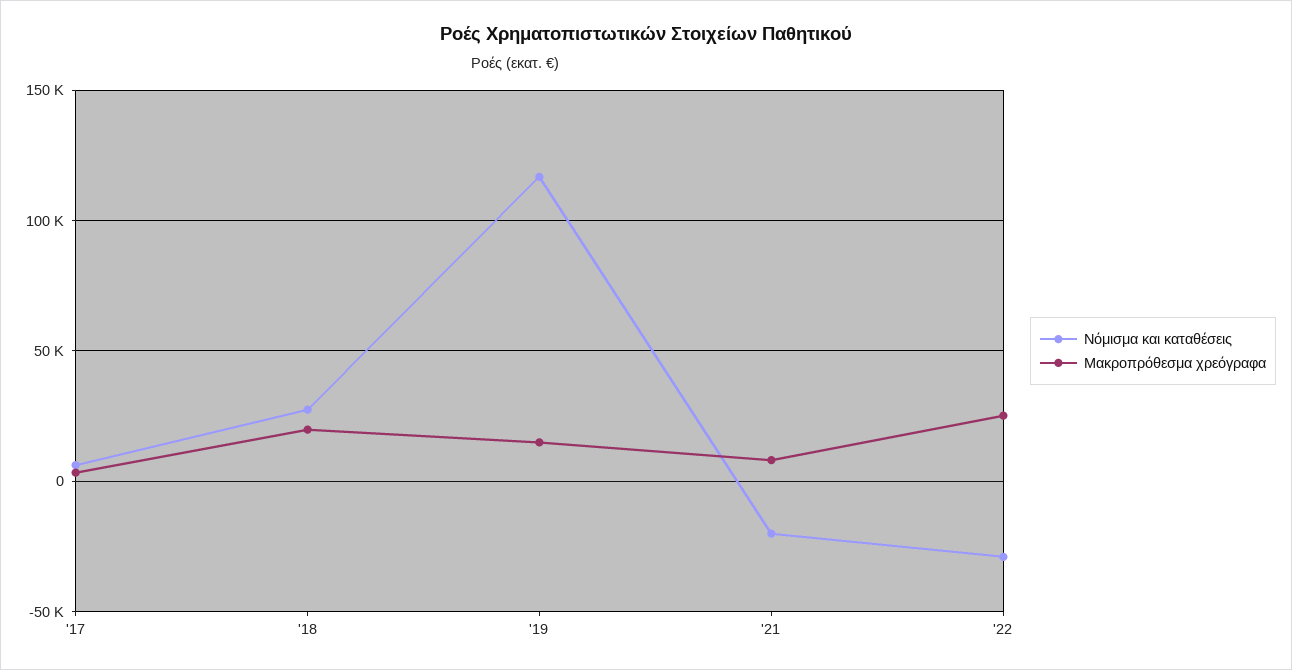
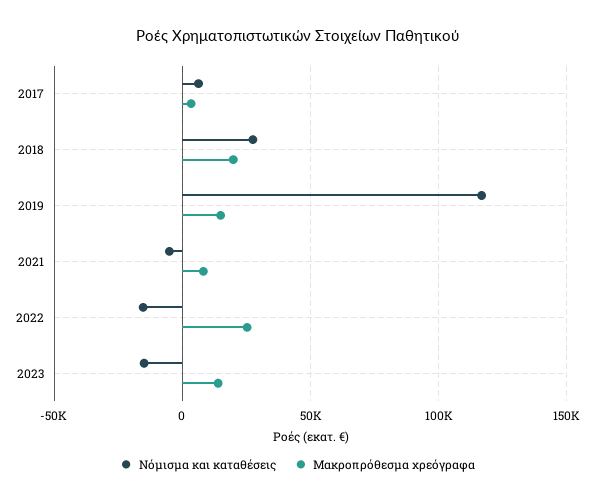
Νόμισμα και καταθέσεις, '21: -20000 -> -5000
Νόμισμα και καταθέσεις, '22: -30000 -> -15000
Νόμισμα και καταθέσεις, 2023: none -> -15000
Μακροπρόθεσμα χρεόγραφα, 2023: none -> 15000

